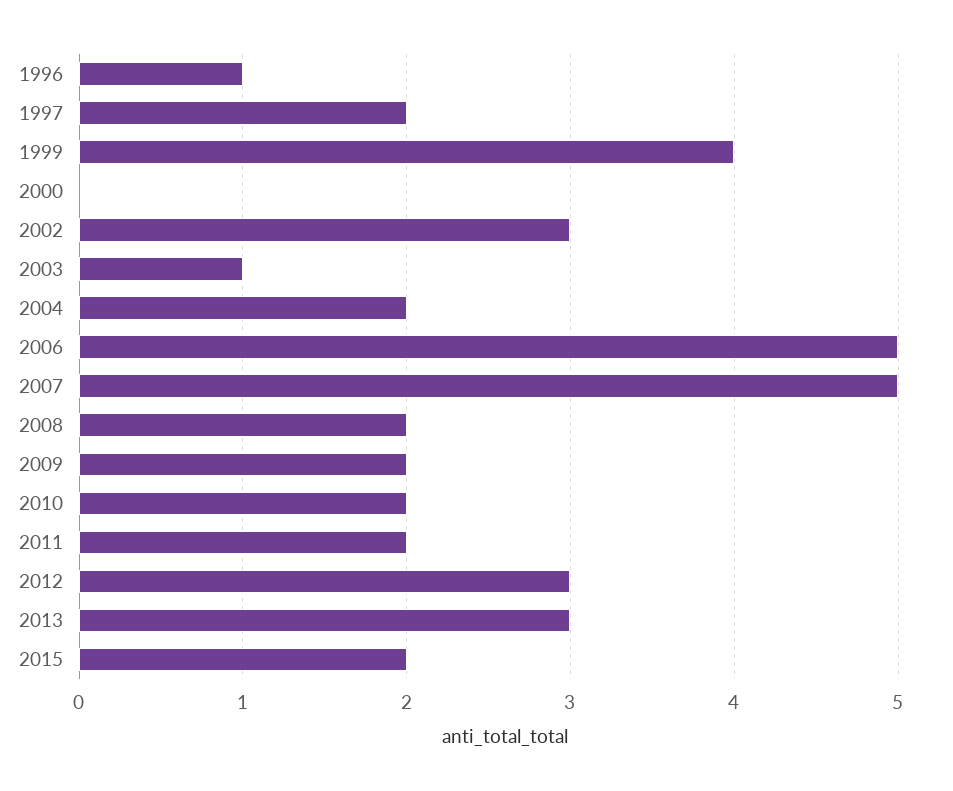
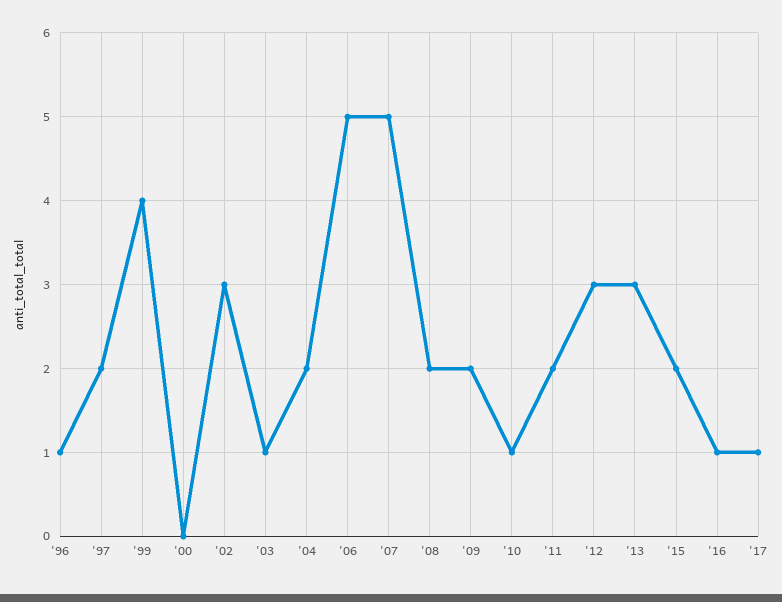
2010: 2 -> 1
'16: none -> 1
'17: none -> 1

